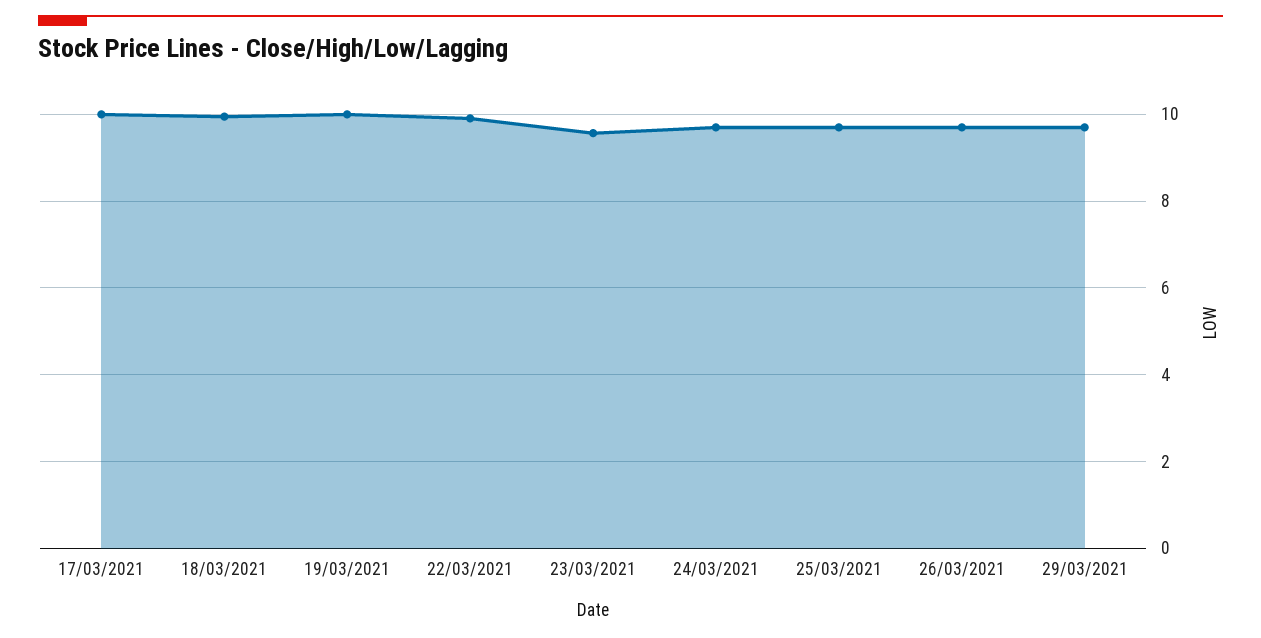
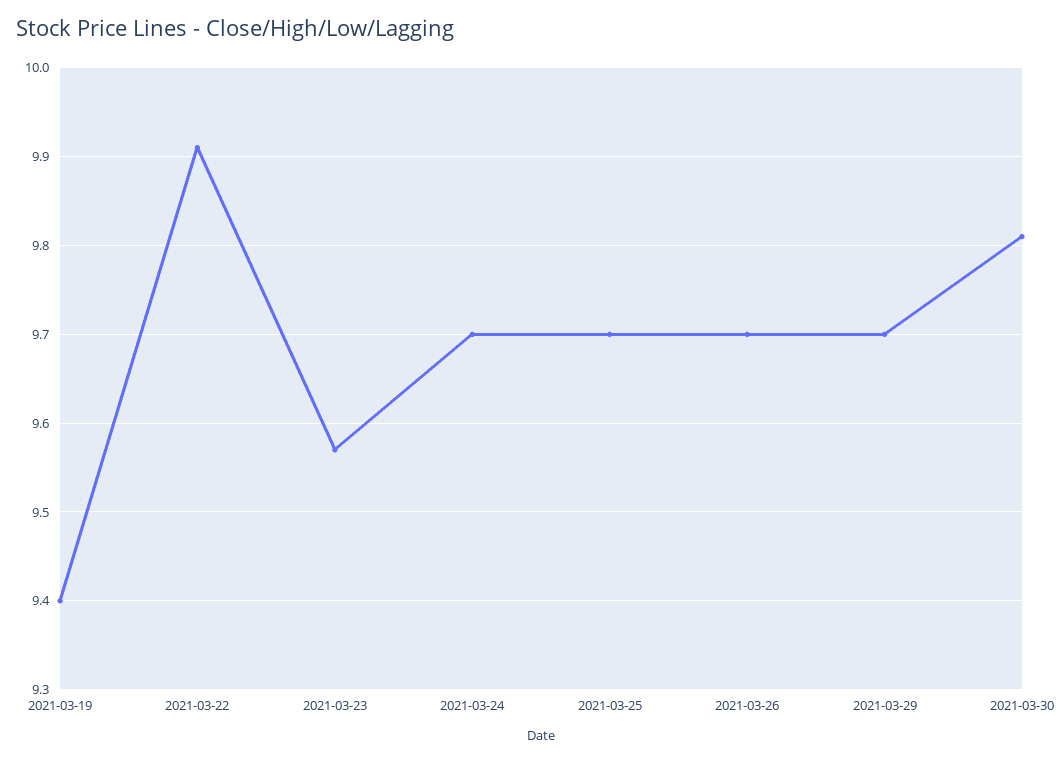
17/03/2021: 10 -> none
18/03/2021: 10 -> none
19/03/2021: 10 -> 9.4
2021-03-30: none -> 9.81

